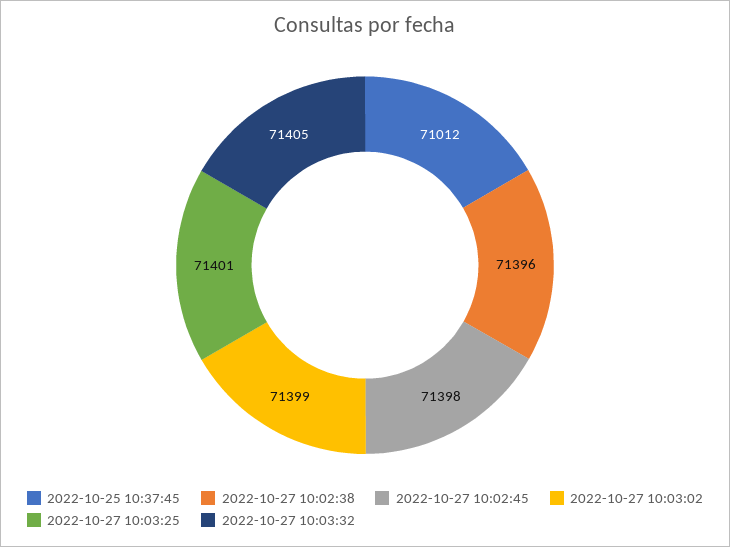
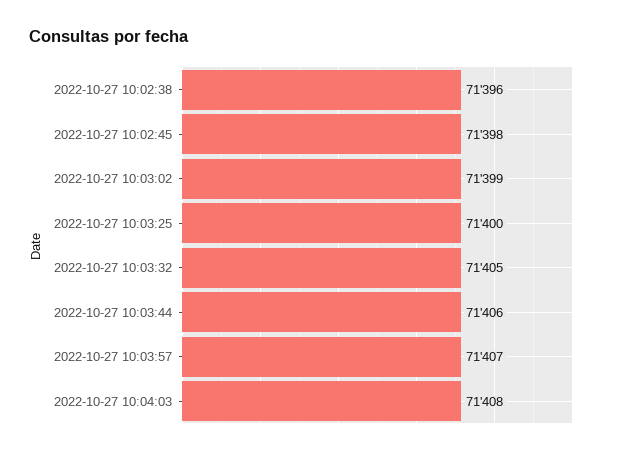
2022-10-25 10:37:45: 71012 -> none
2022-10-27 10:03:25: 71401 -> 71400
2022-10-27 10:03:44: none -> 71406
2022-10-27 10:03:57: none -> 71407
2022-10-27 10:04:03: none -> 71408

